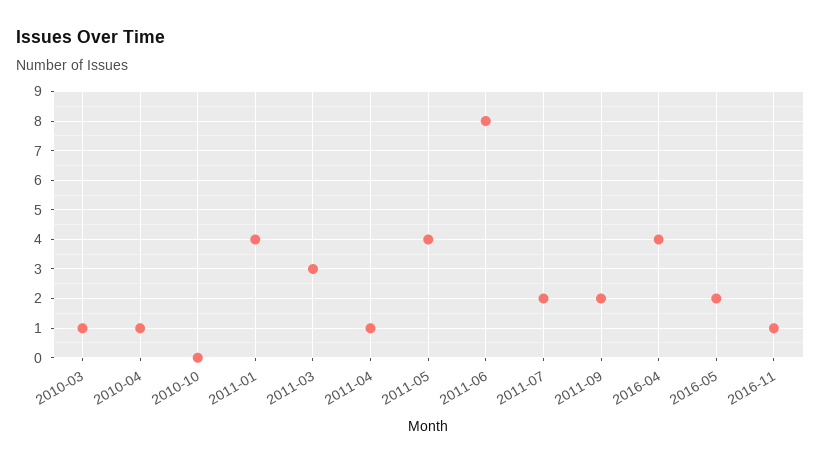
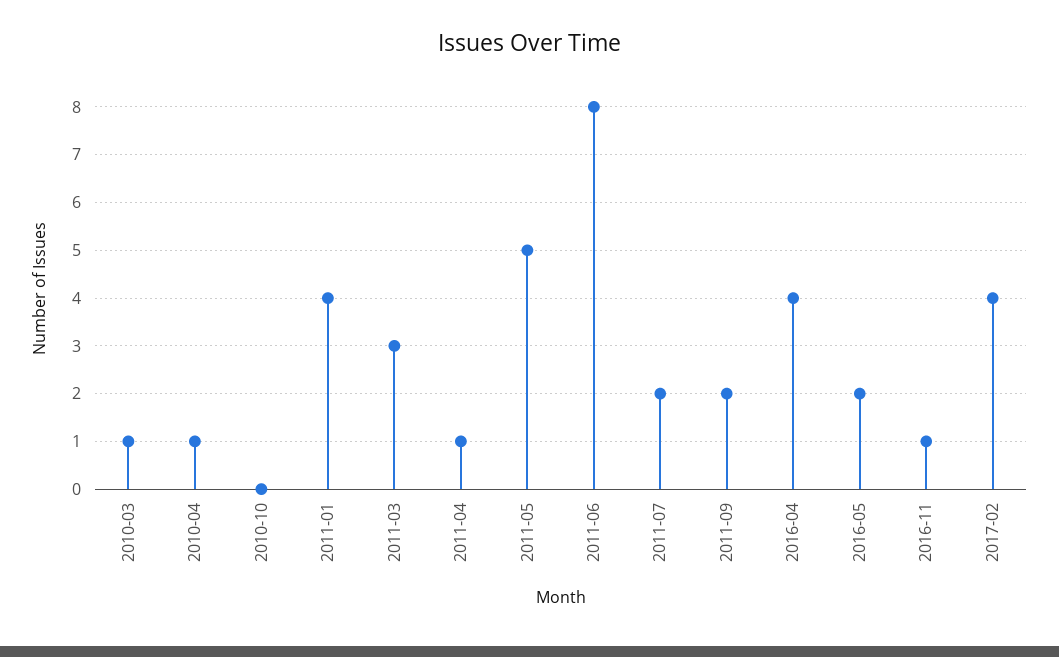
2011-05: 4 -> 5
2017-02: none -> 4

